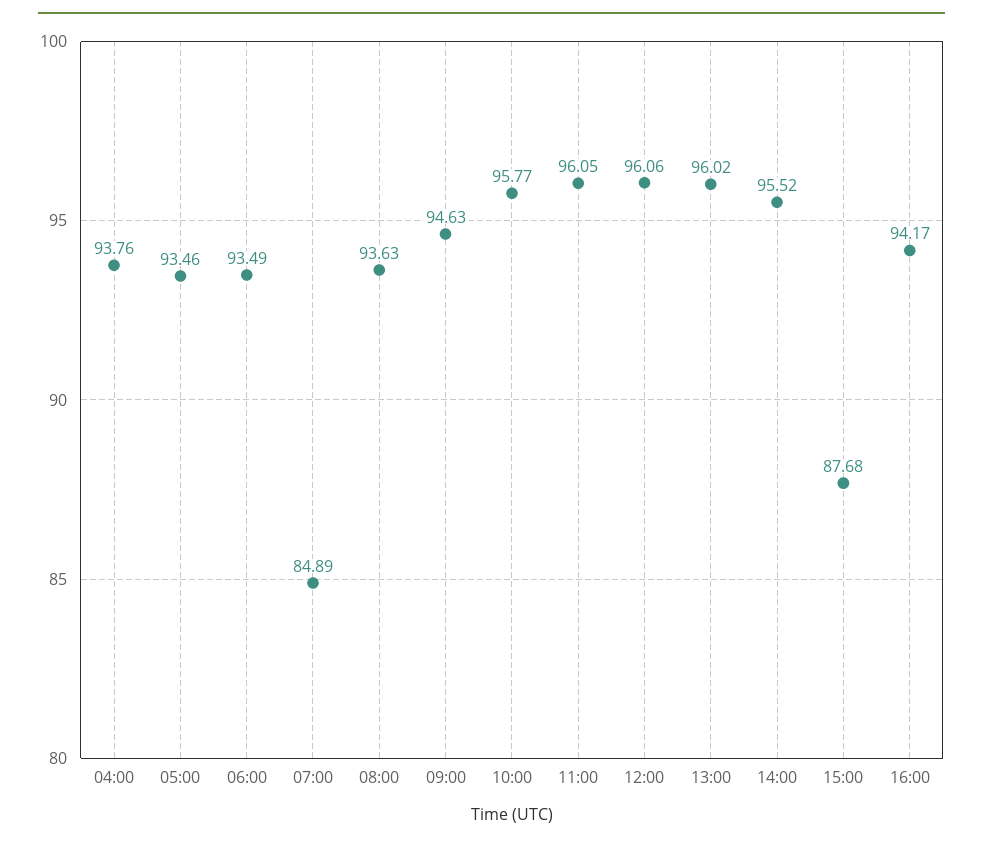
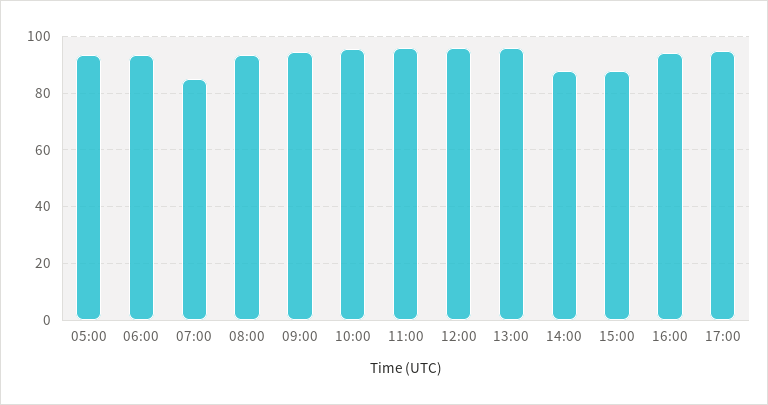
04:00: 93.76 -> none
14:00: 95.52 -> 87.5
17:00: none -> 95

